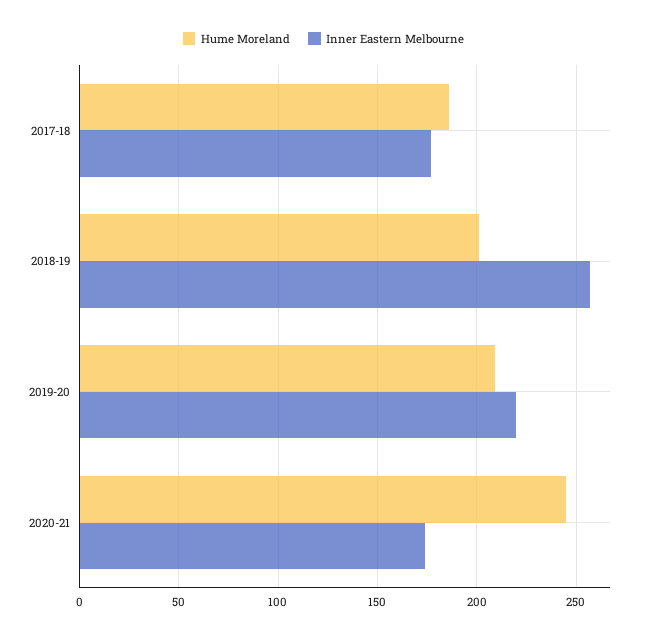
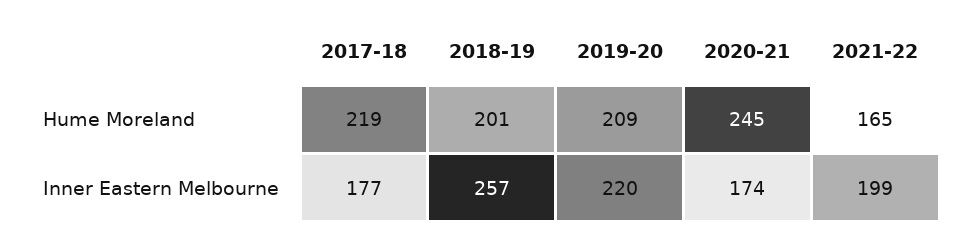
Hume Moreland, 2017-18: 185 -> 219
Hume Moreland, 2021-22: none -> 165
Inner Eastern Melbourne, 2021-22: none -> 199

